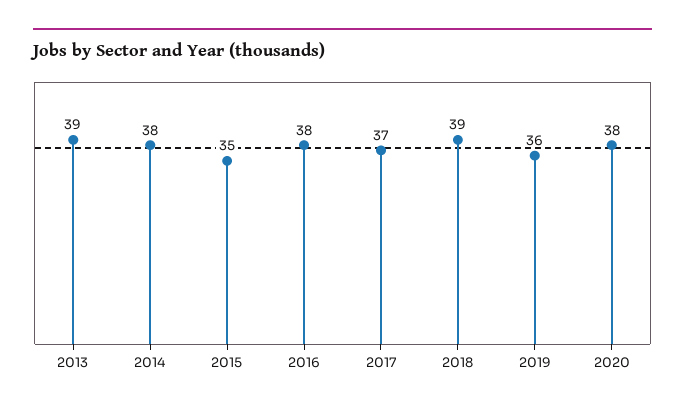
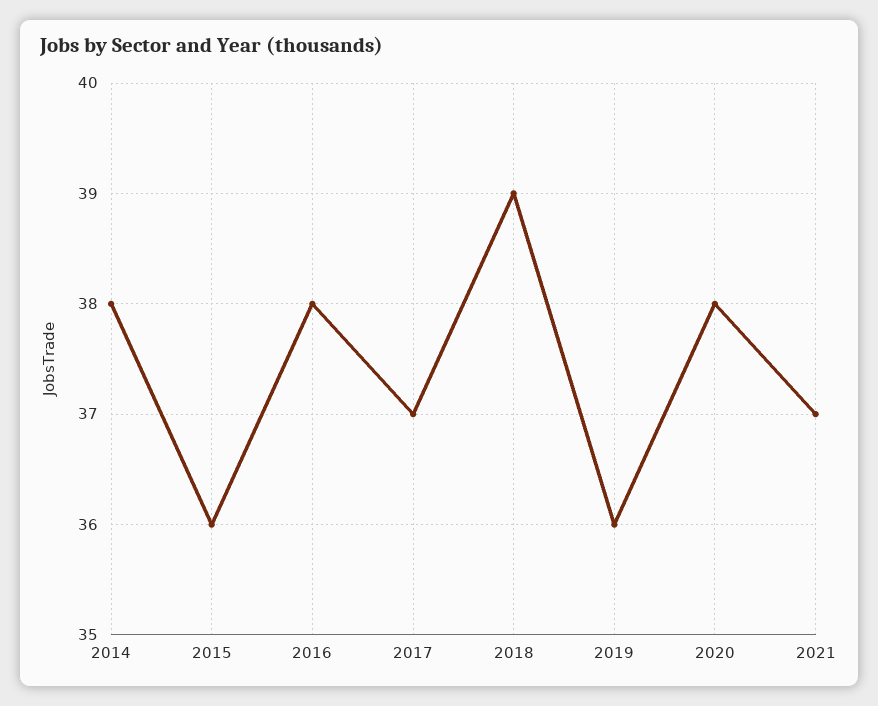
2013: 39 -> none
2015: 35 -> 36
2021: none -> 37

